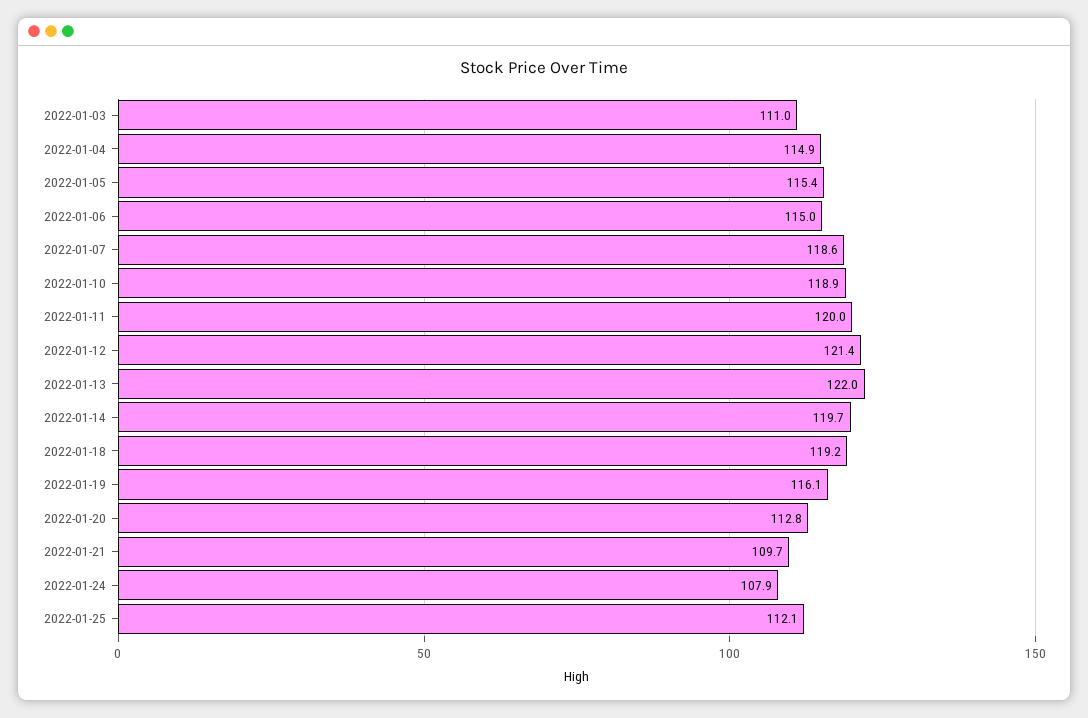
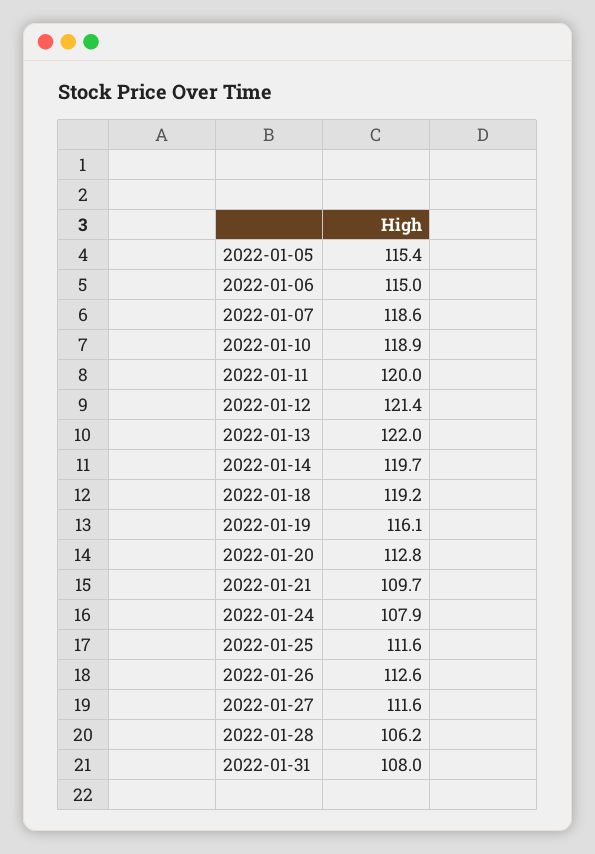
2022-01-03: 111 -> none
2022-01-04: 114.9 -> none
2022-01-25: 112.1 -> 111.6
2022-01-26: none -> 112.6
2022-01-27: none -> 111.6
2022-01-28: none -> 106.2
2022-01-31: none -> 108

